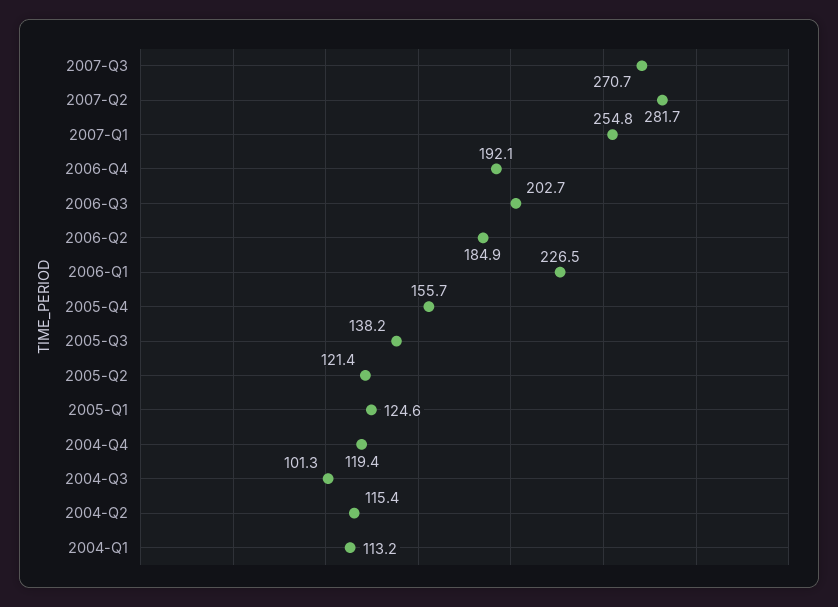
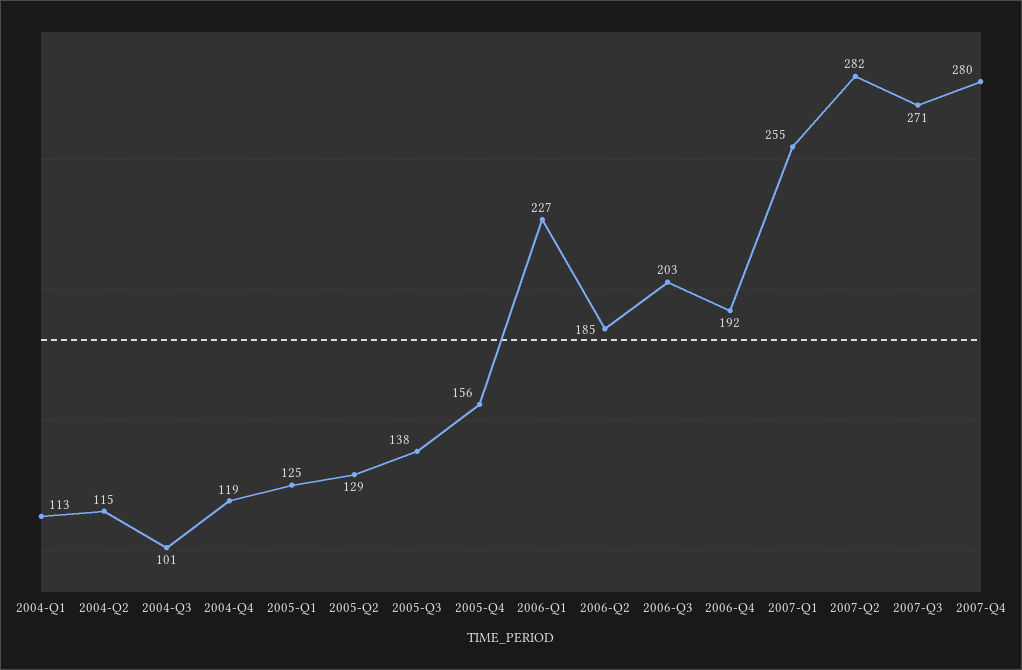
2005-Q2: 121.4 -> 129
2007-Q4: none -> 280

